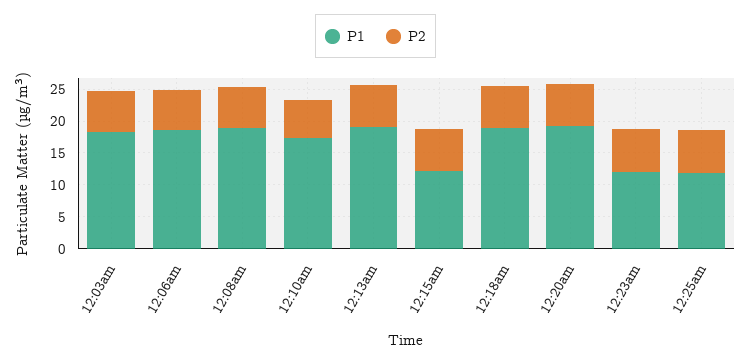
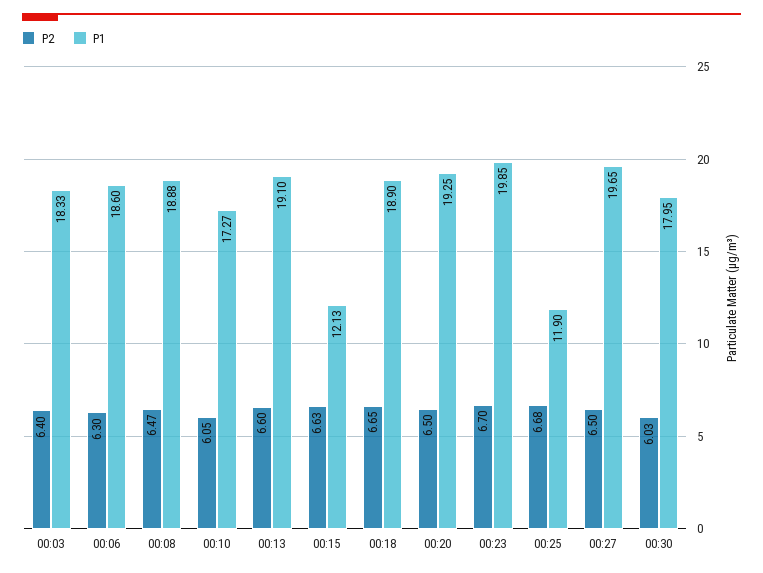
P1, 12:23am: 12.5 -> 19.85
P2, 00:27: none -> 6.5
P1, 00:27: none -> 19.65
P2, 00:30: none -> 6.03
P1, 00:30: none -> 17.95

